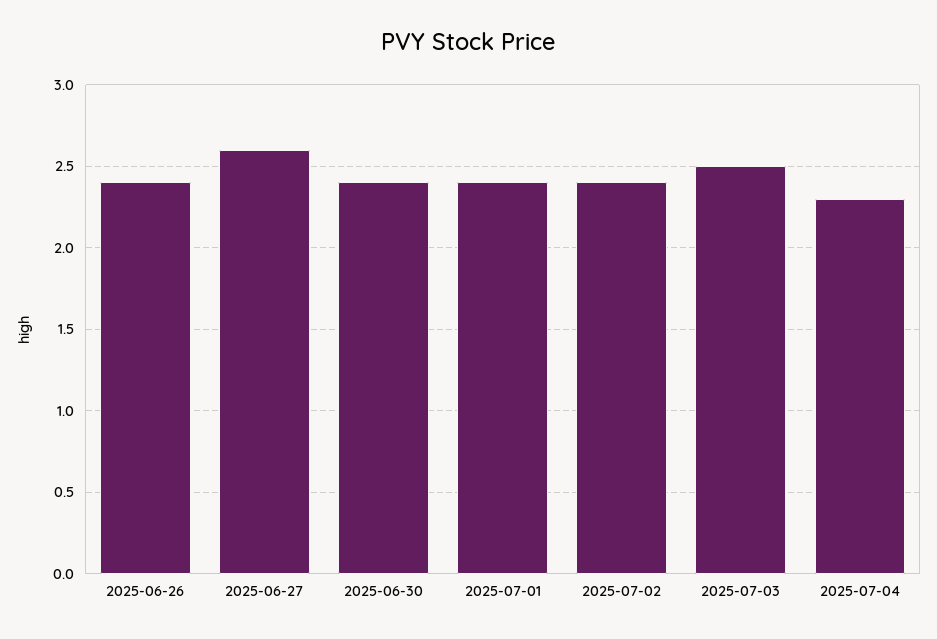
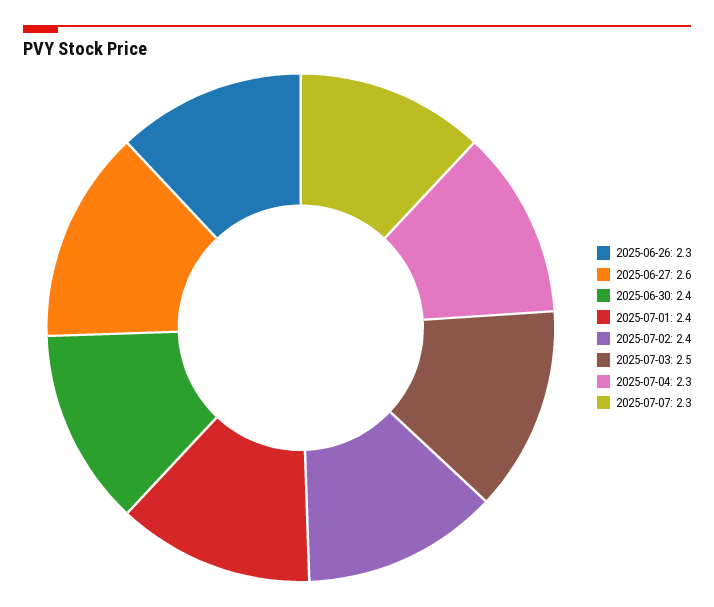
2025-06-26: 2.4 -> 2.3
2025-07-07: none -> 2.3

